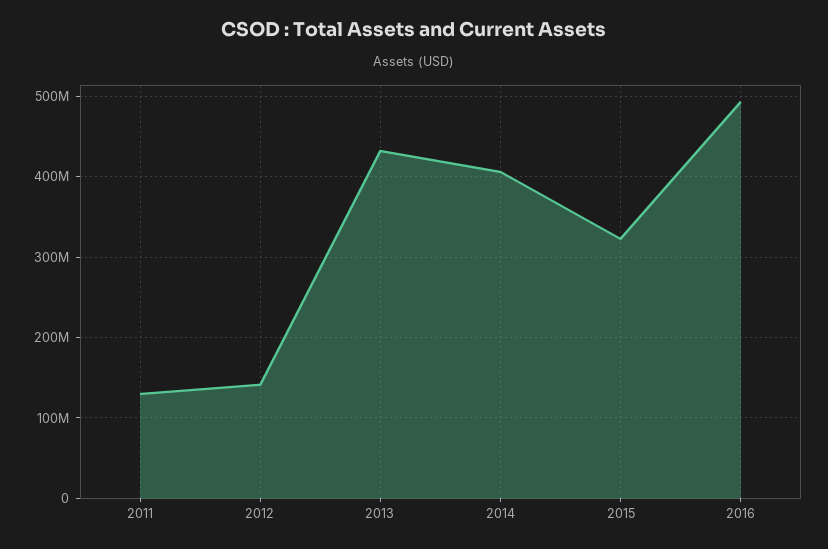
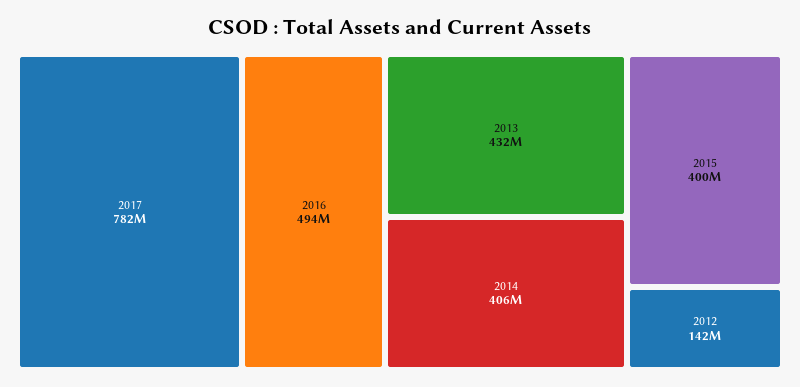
2011: 130000000 -> none
2015: 320000000 -> 400000000
2017: none -> 782000000

